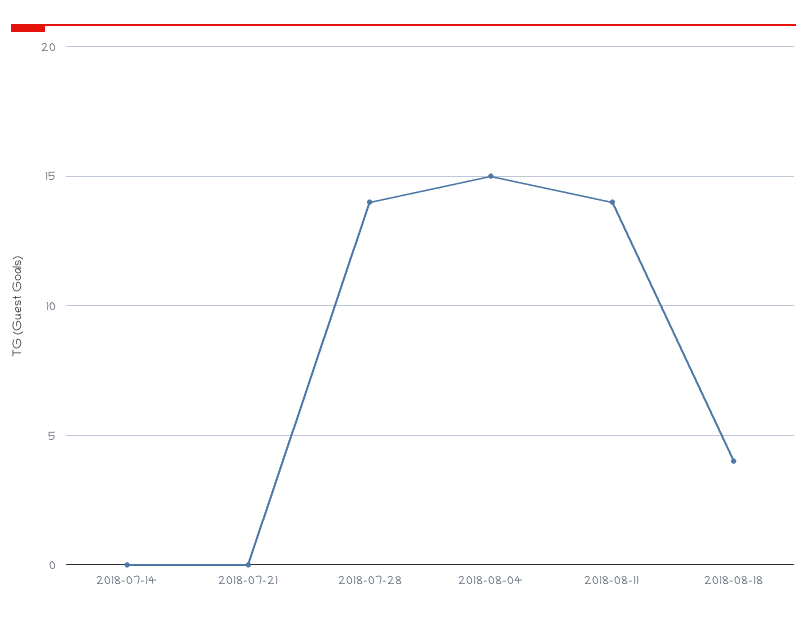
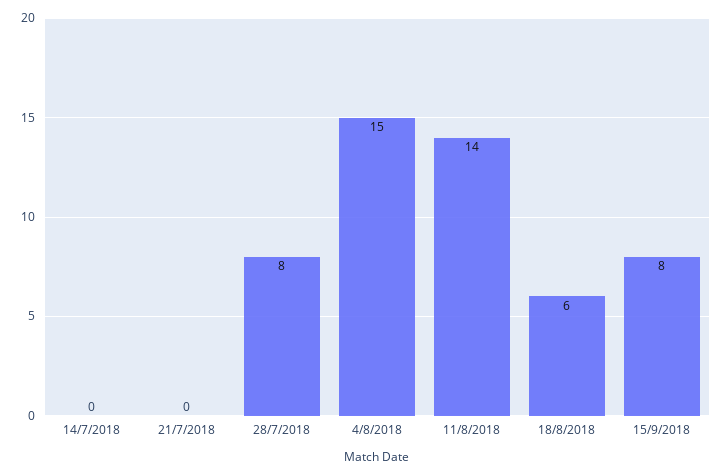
2018-07-28: 14 -> 8
2018-08-18: 4 -> 6
15/9/2018: none -> 8

